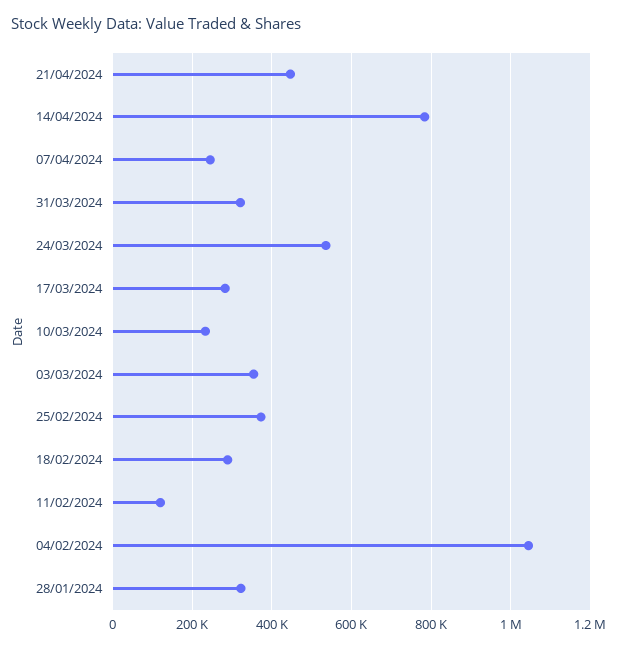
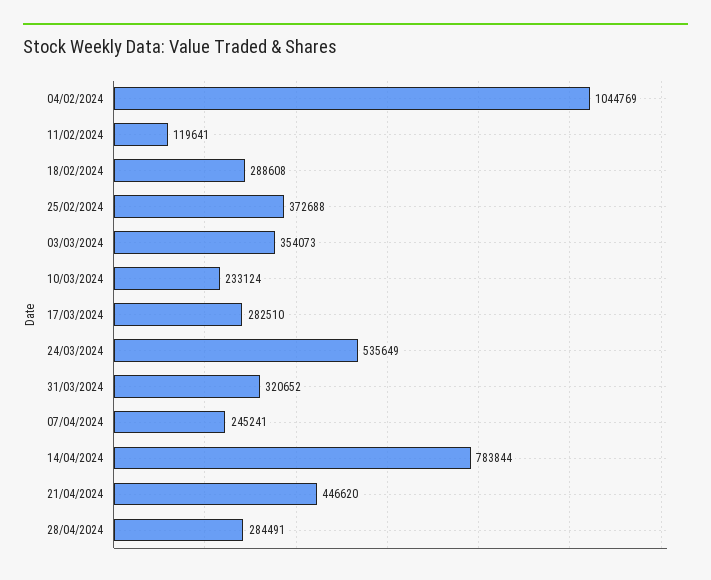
28/01/2024: 320000 -> none
28/04/2024: none -> 284491

